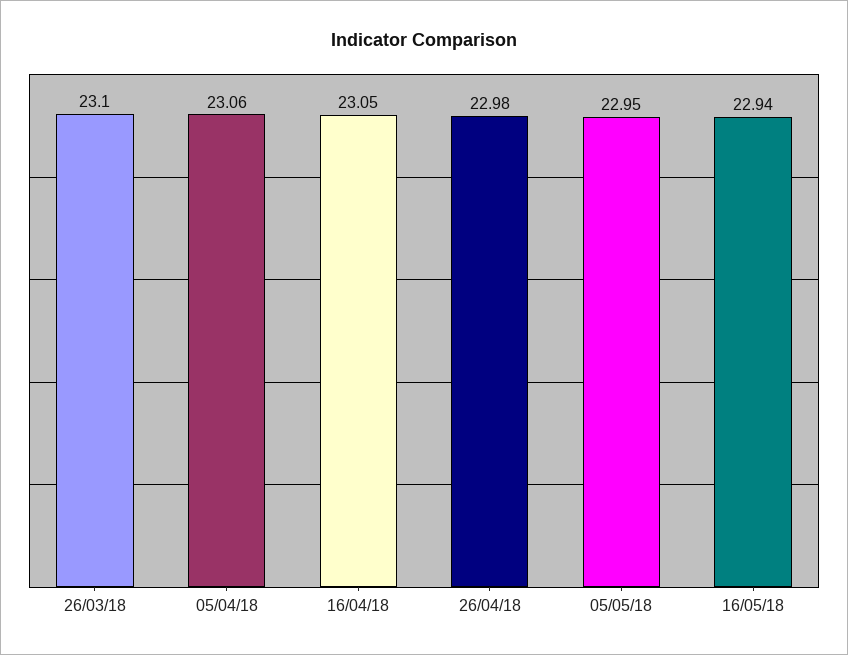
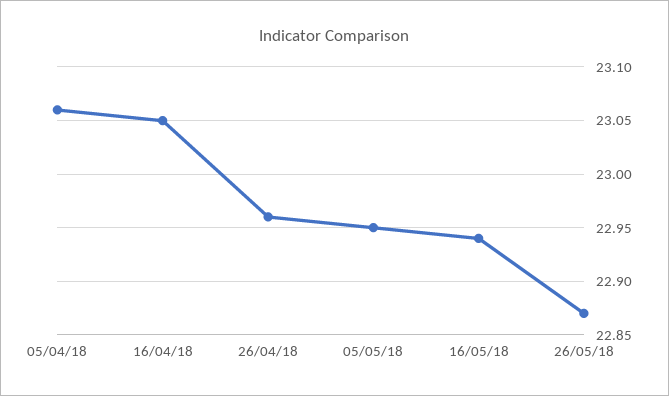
26/03/18: 23.1 -> none
26/04/18: 22.98 -> 22.96
26/05/18: none -> 22.87

